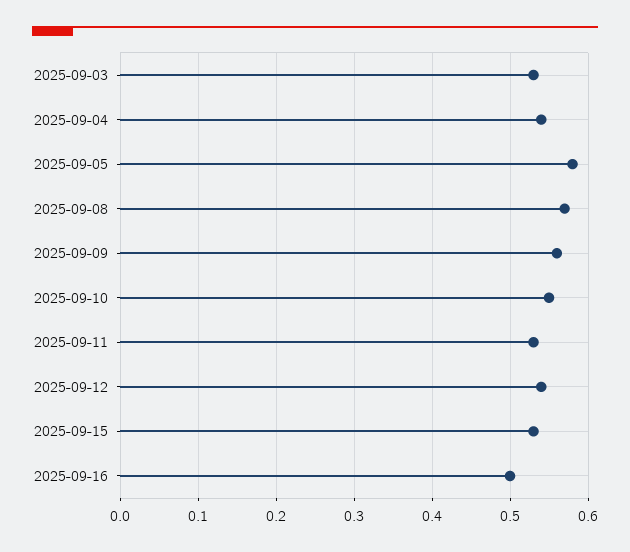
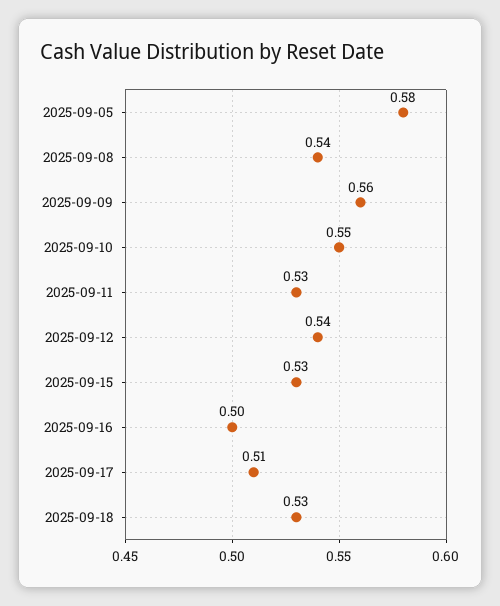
2025-09-03: 0.53 -> none
2025-09-04: 0.54 -> none
2025-09-08: 0.57 -> 0.54
2025-09-17: none -> 0.51
2025-09-18: none -> 0.53

